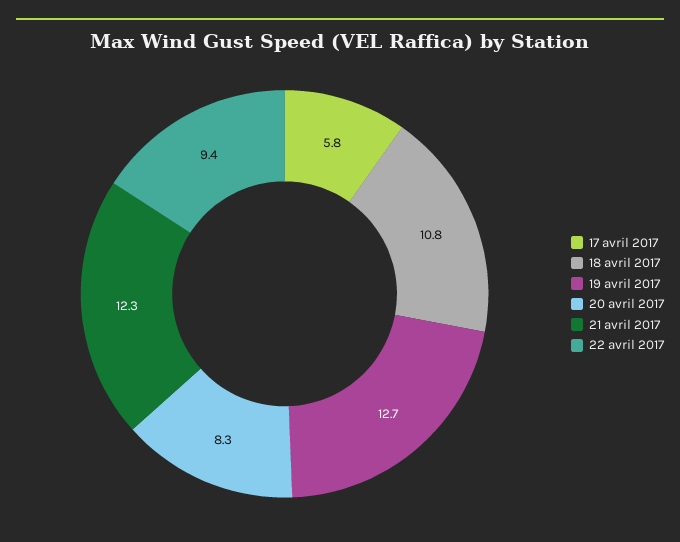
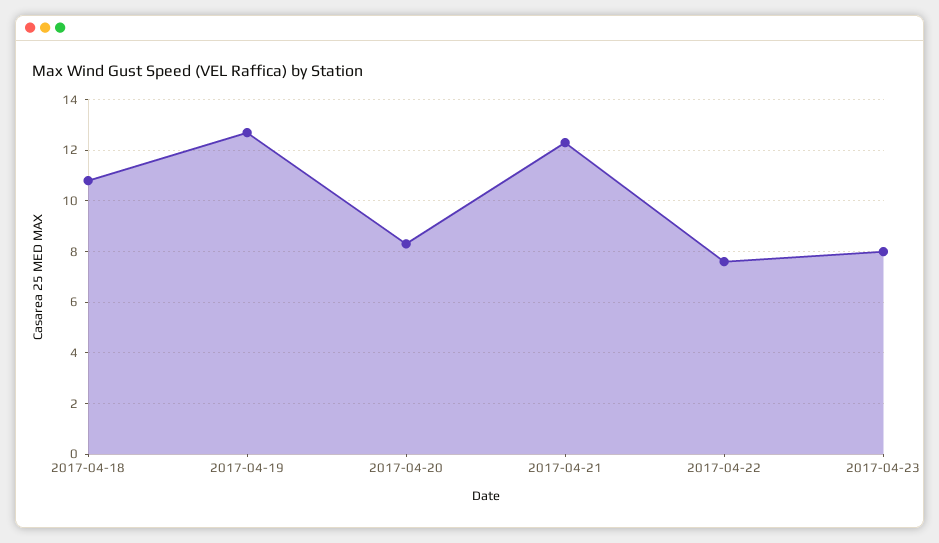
17 avril 2017: 5.8 -> none
22 avril 2017: 9.4 -> 7.5
2017-04-23: none -> 8

